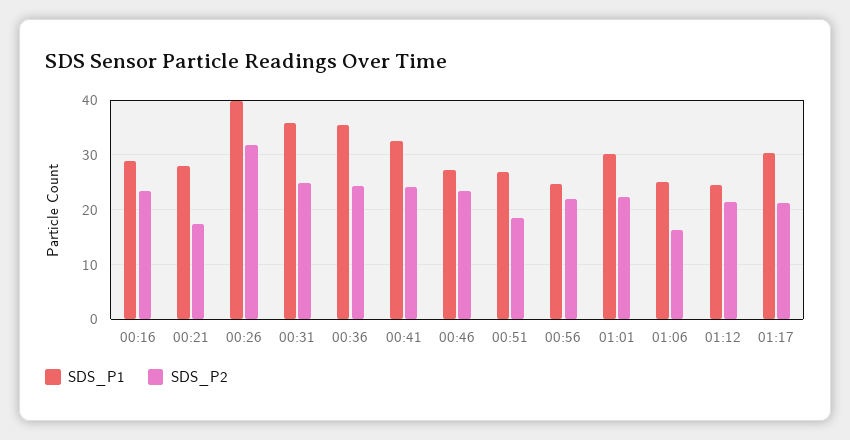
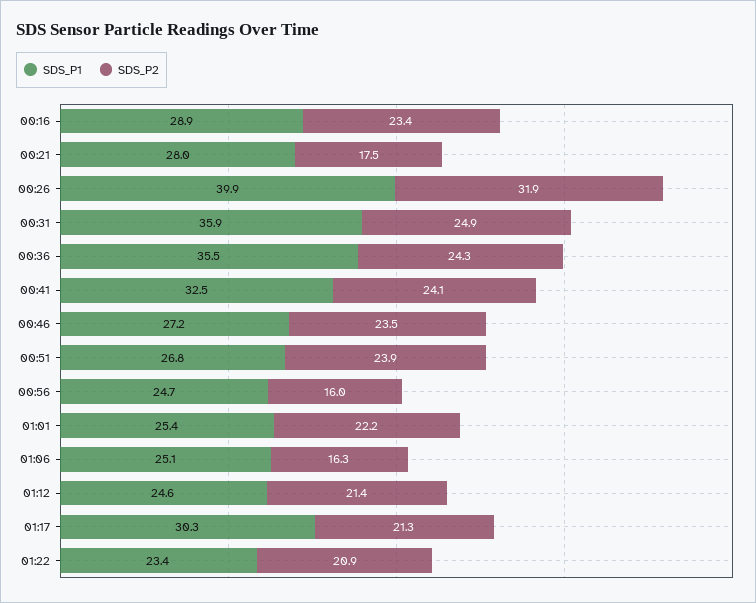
SDS_P2, 00:51: 18 -> 23.9
SDS_P2, 00:56: 22 -> 16
SDS_P1, 01:01: 30 -> 25.4
SDS_P1, 01:22: none -> 23.4
SDS_P2, 01:22: none -> 20.9

